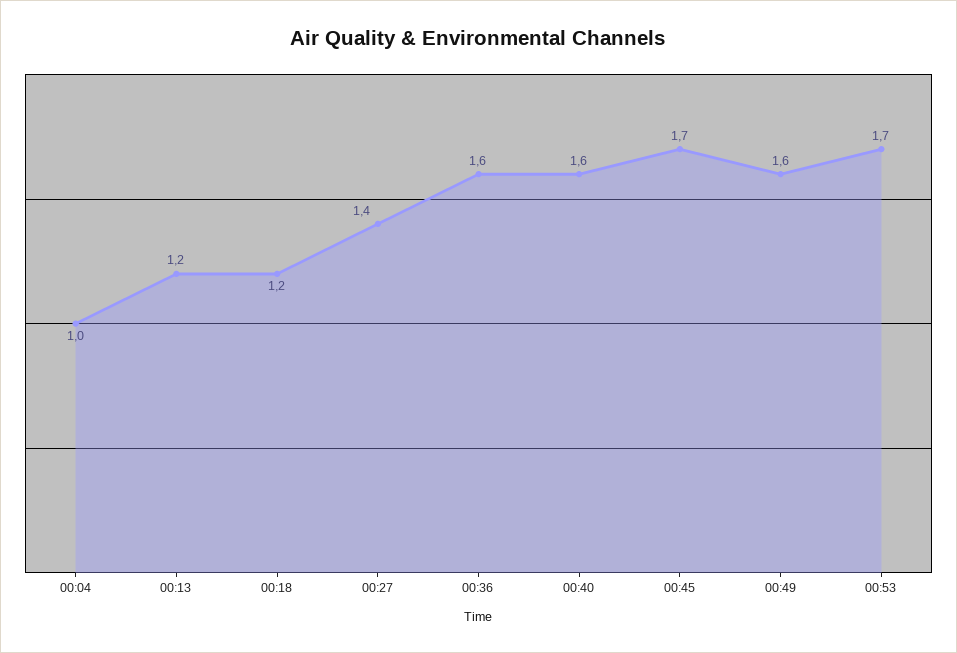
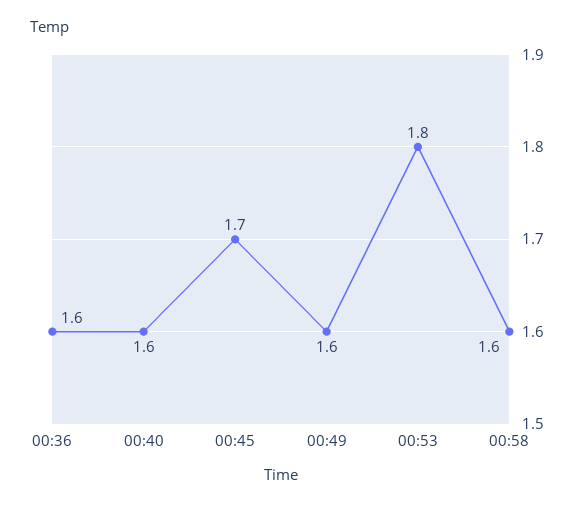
00:04: 1 -> none
00:13: 1.2 -> none
00:18: 1.2 -> none
00:27: 1.4 -> none
00:53: 1.7 -> 1.8
00:58: none -> 1.6

